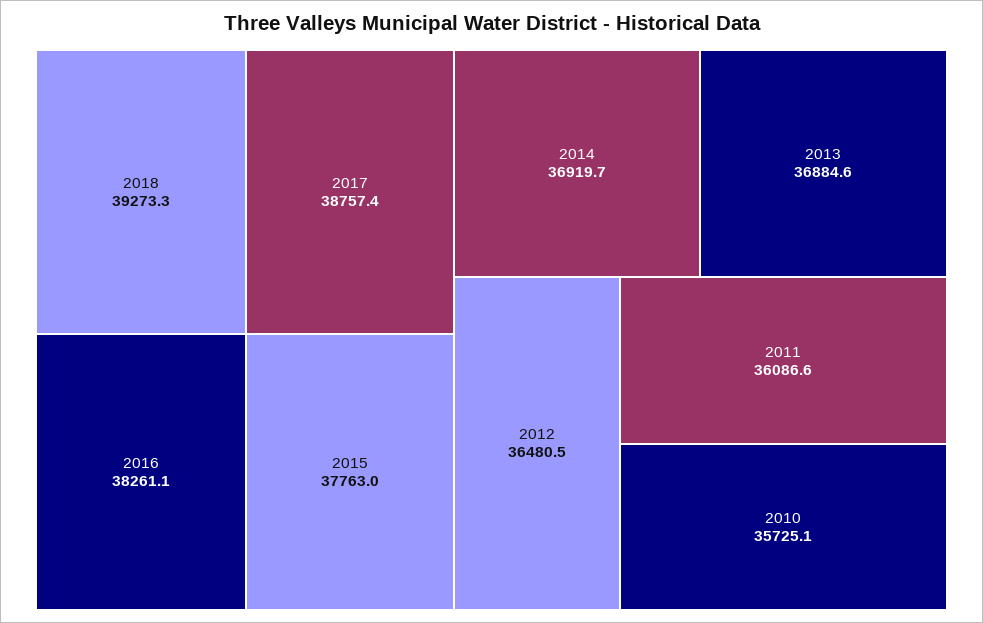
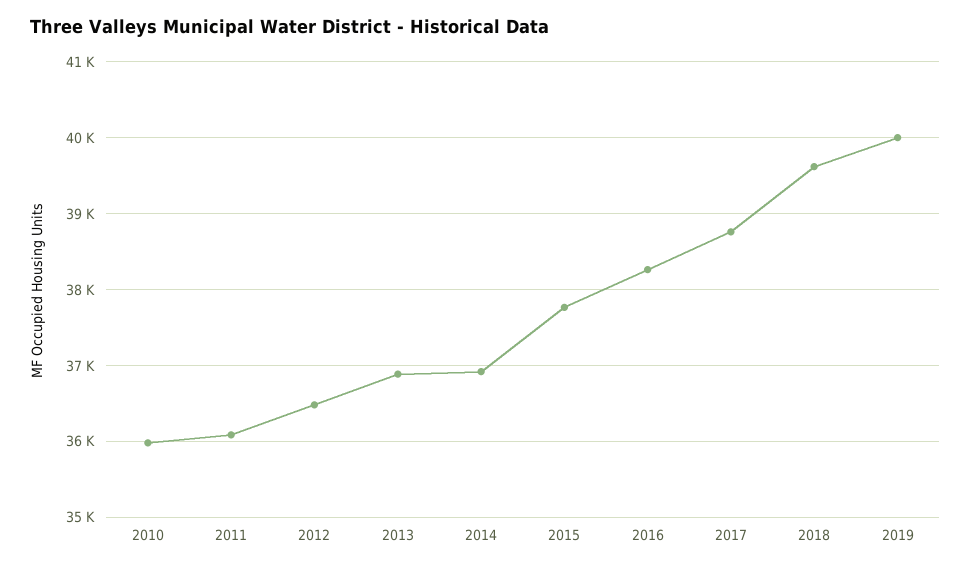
2018: 39273.3 -> 39600
2010: 35725.1 -> 36000
2019: none -> 40000

